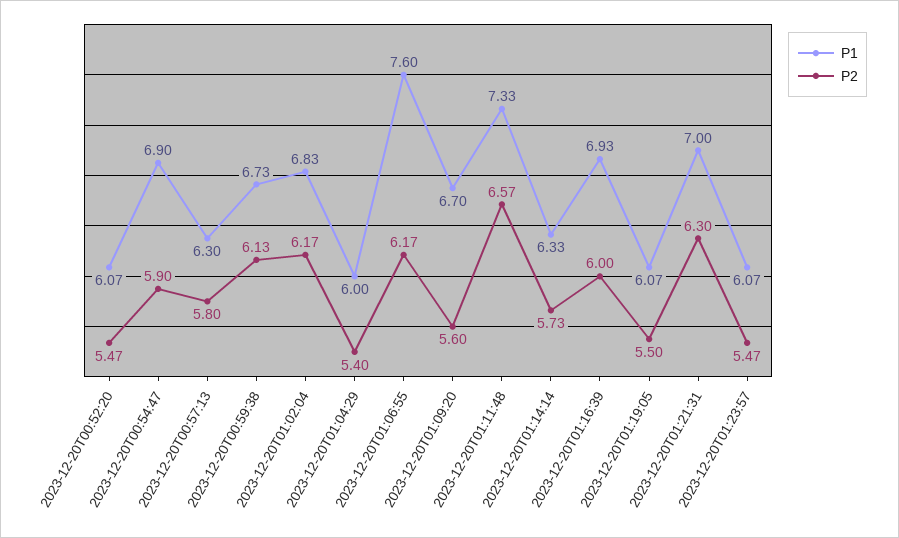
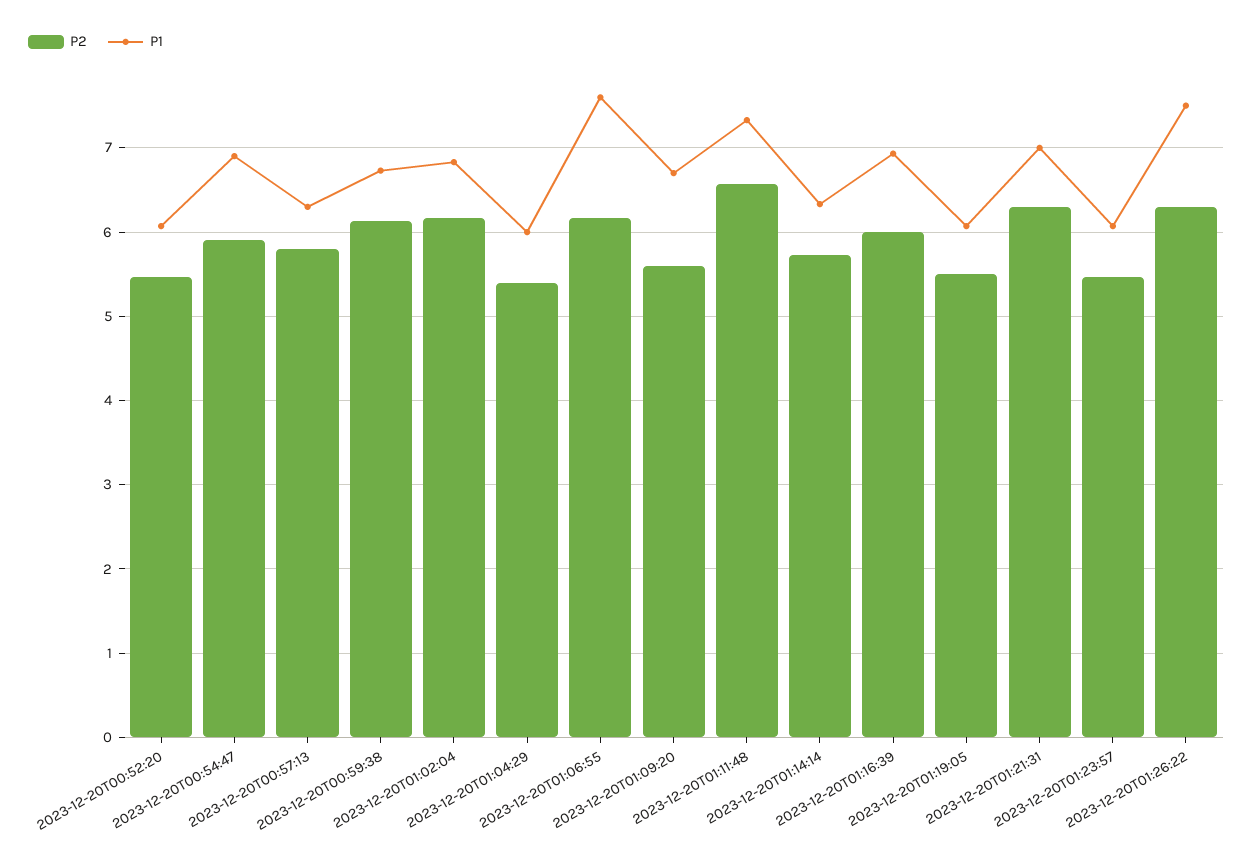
P2, 2023-12-20T01:26:22: none -> 6.3
P1, 2023-12-20T01:26:22: none -> 7.5

